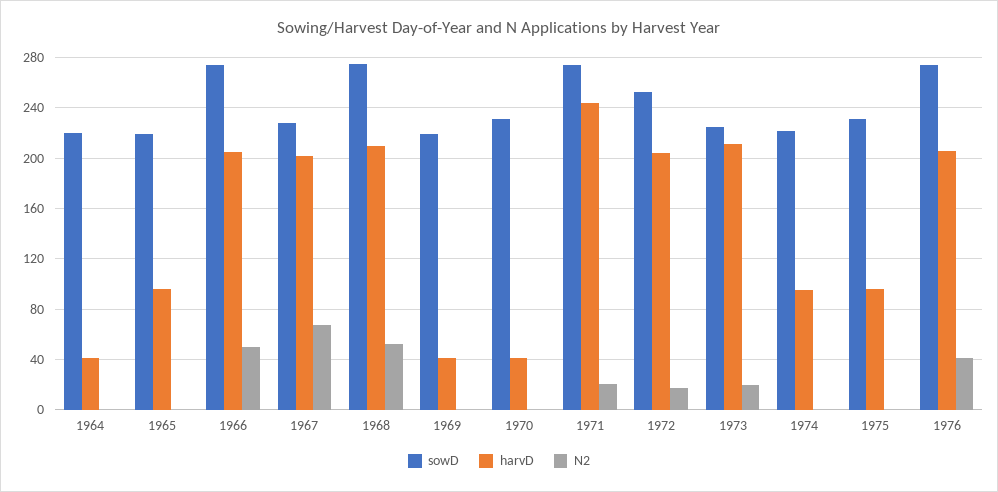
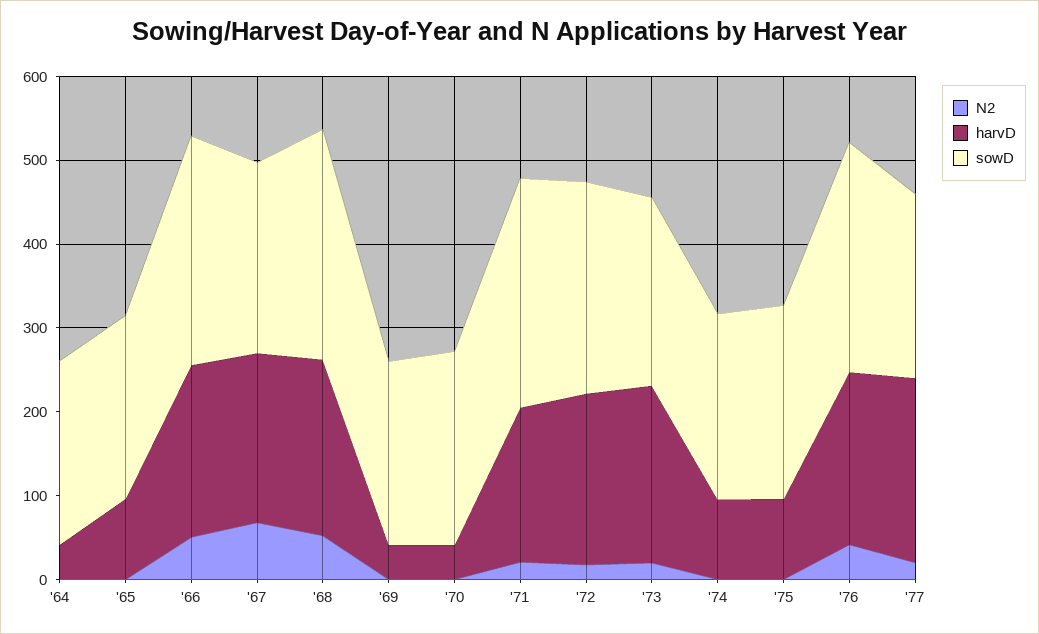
harvD, 1971: 245 -> 180
N2, '77: none -> 20
harvD, '77: none -> 220
sowD, '77: none -> 220

